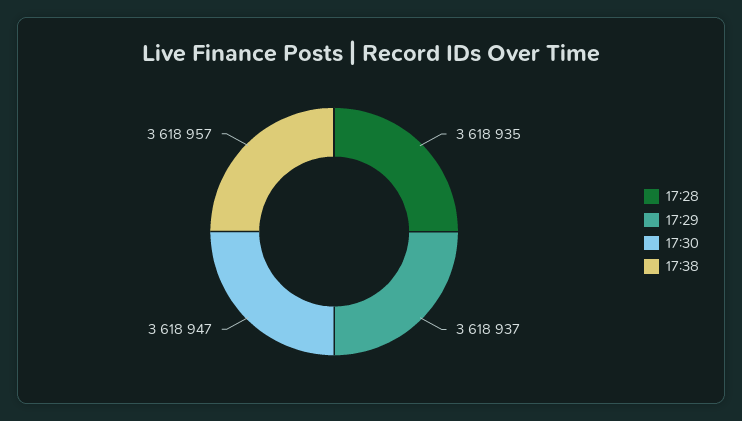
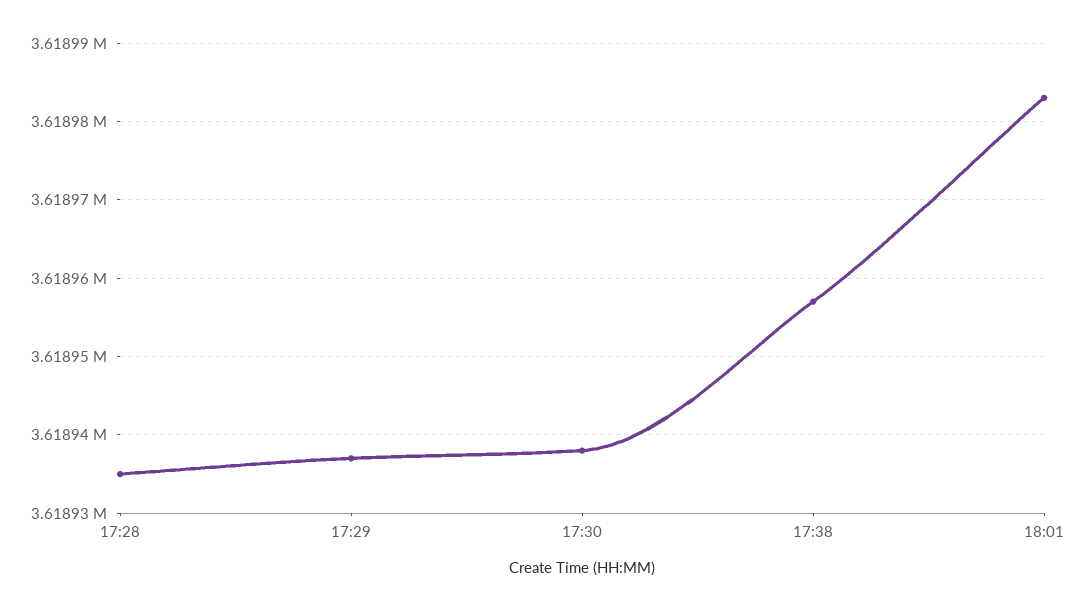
17:30: 3618947 -> 3618938
18:01: none -> 3618983

